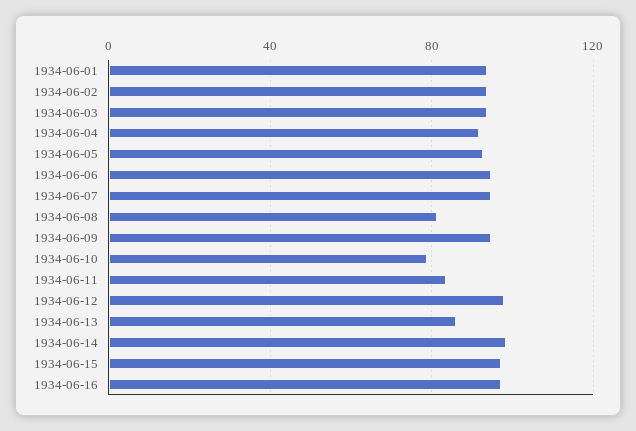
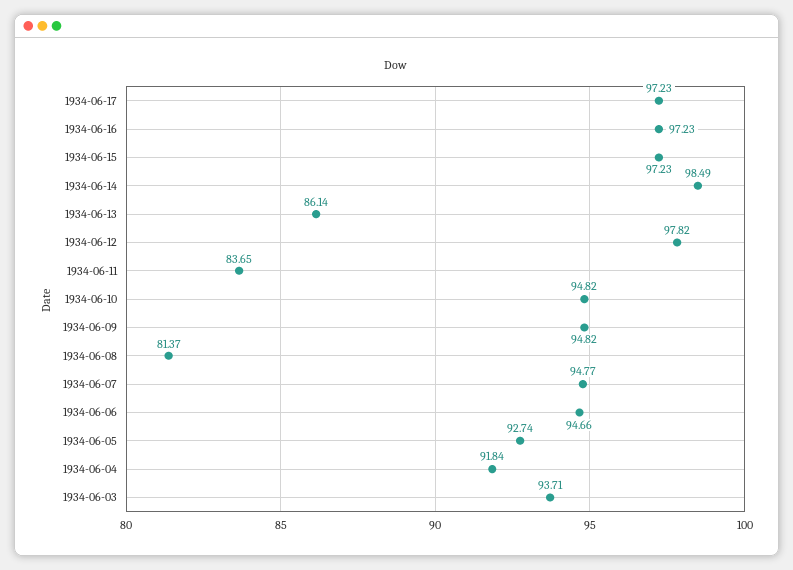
1934-06-01: 95 -> none
1934-06-02: 95 -> none
1934-06-10: 80 -> 94.82
1934-06-17: none -> 97.23

